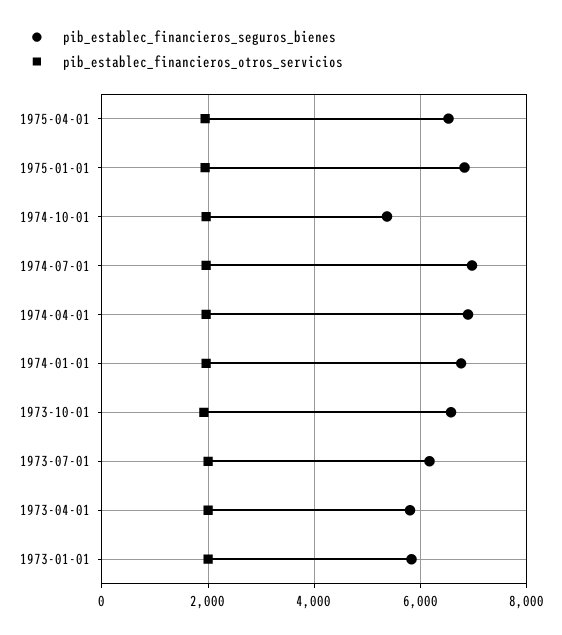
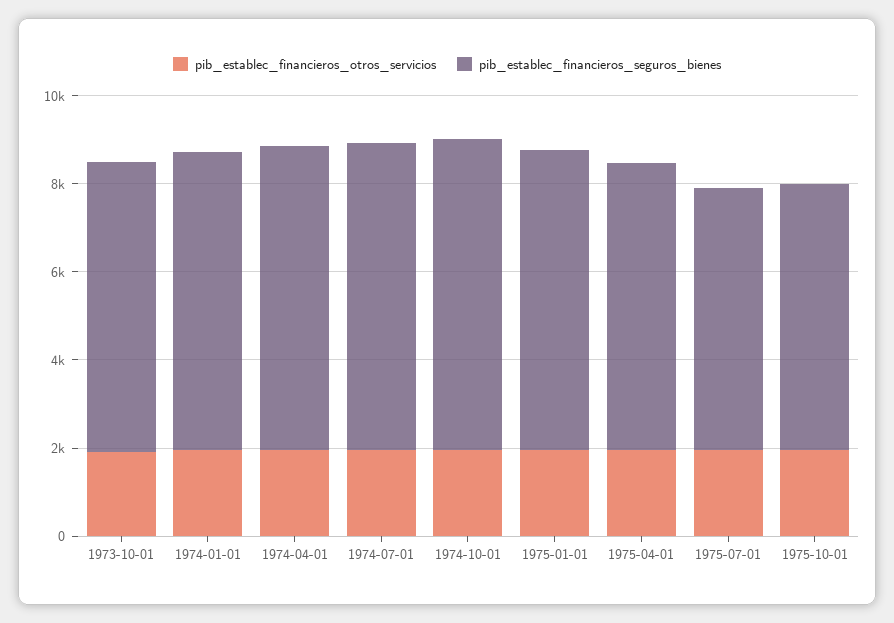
pib_establec_financieros_seguros_bienes, 1974-10-01: 5400 -> 7000
pib_establec_financieros_seguros_bienes, 1973-07-01: 6200 -> none
pib_establec_financieros_otros_servicios, 1973-07-01: 2000 -> none
pib_establec_financieros_seguros_bienes, 1973-04-01: 5800 -> none
pib_establec_financieros_otros_servicios, 1973-04-01: 2000 -> none
pib_establec_financieros_seguros_bienes, 1973-01-01: 5800 -> none
pib_establec_financieros_otros_servicios, 1973-01-01: 2000 -> none
pib_establec_financieros_otros_servicios, 1975-07-01: none -> 2000
pib_establec_financieros_seguros_bienes, 1975-07-01: none -> 6000
pib_establec_financieros_otros_servicios, 1975-10-01: none -> 2000
pib_establec_financieros_seguros_bienes, 1975-10-01: none -> 6000

